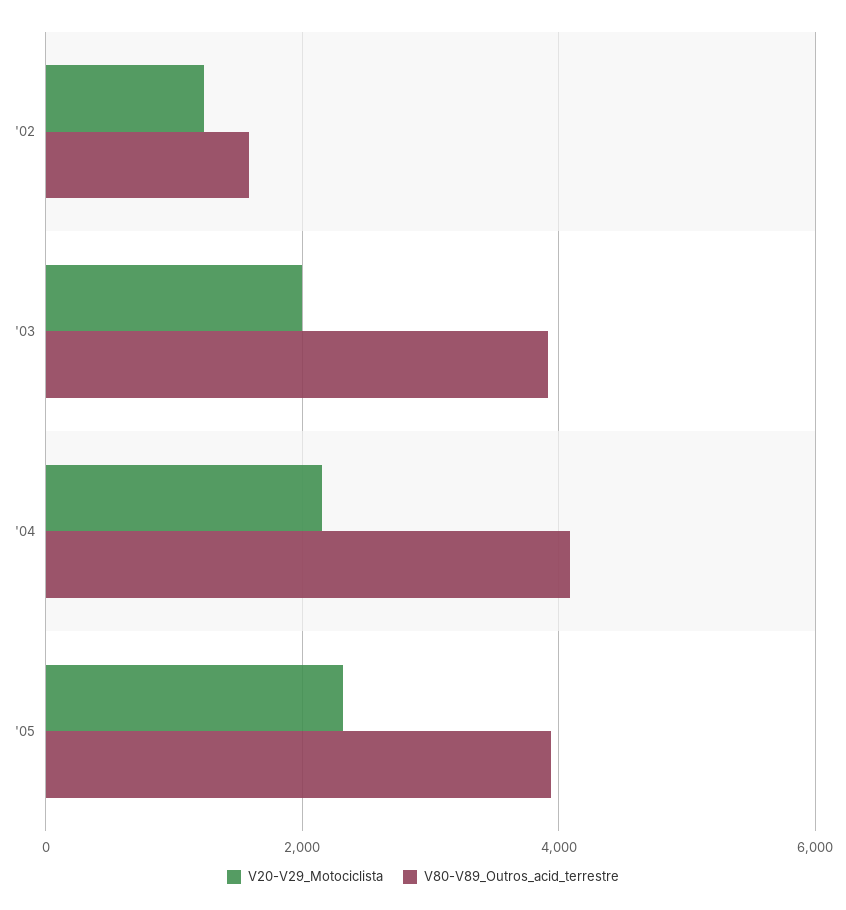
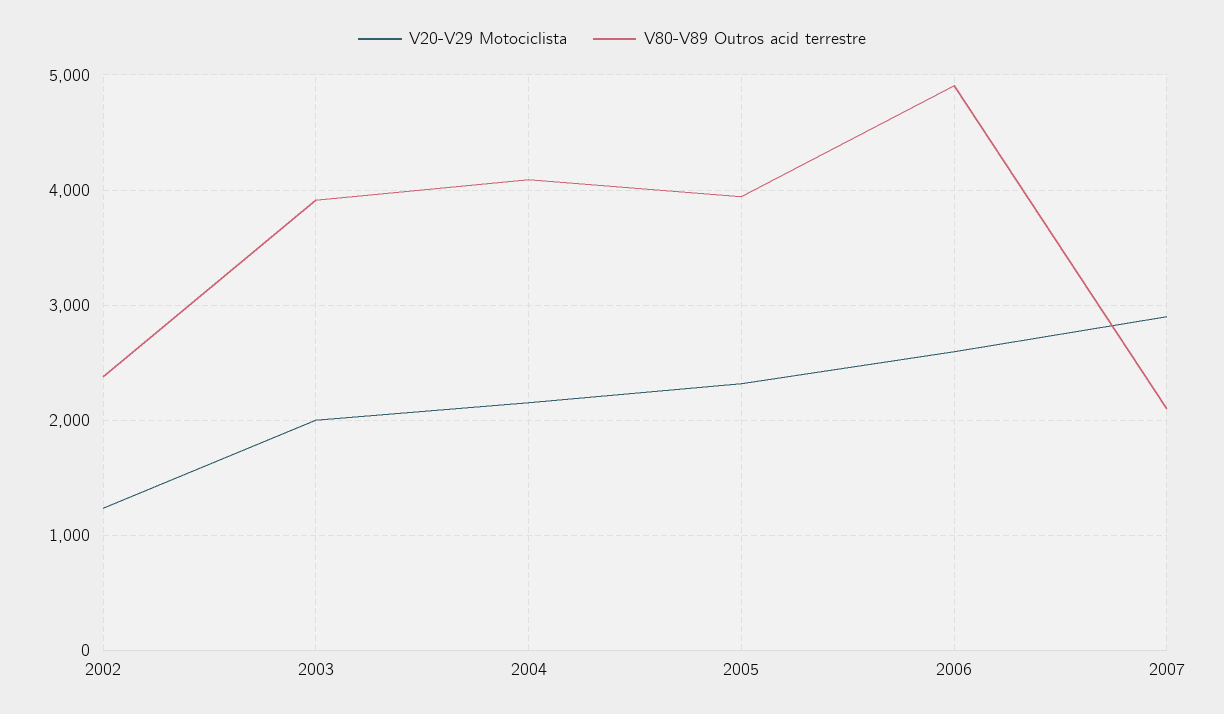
V80-V89_Outros_acid_terrestre, '02: 1600 -> 2400
V20-V29_Motociclista, 2006: none -> 2600
V80-V89_Outros_acid_terrestre, 2006: none -> 4900
V20-V29_Motociclista, 2007: none -> 2900
V80-V89_Outros_acid_terrestre, 2007: none -> 2100

